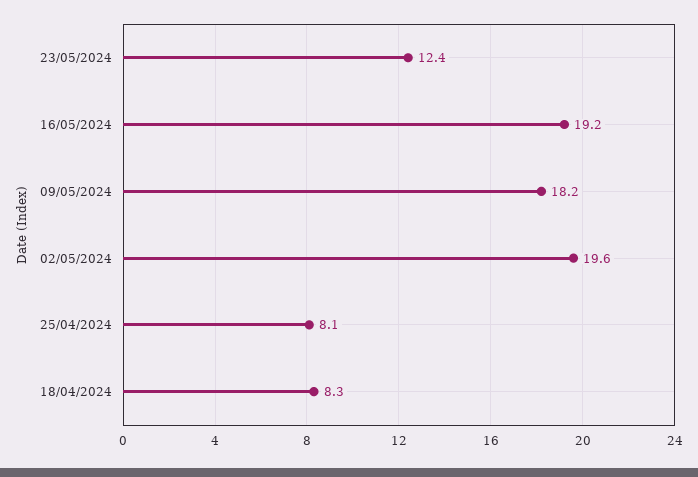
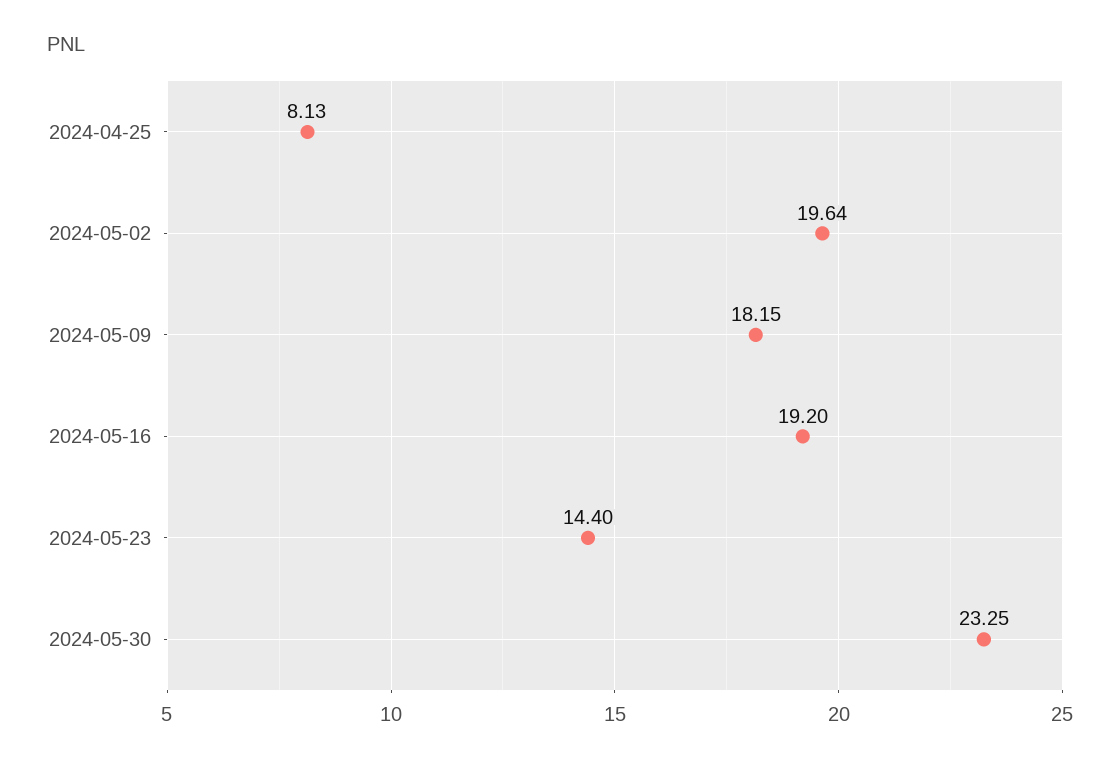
23/05/2024: 12.4 -> 14.4
18/04/2024: 8.3 -> none
2024-05-30: none -> 23.25

